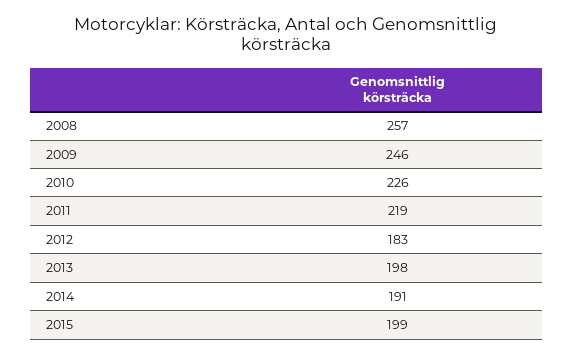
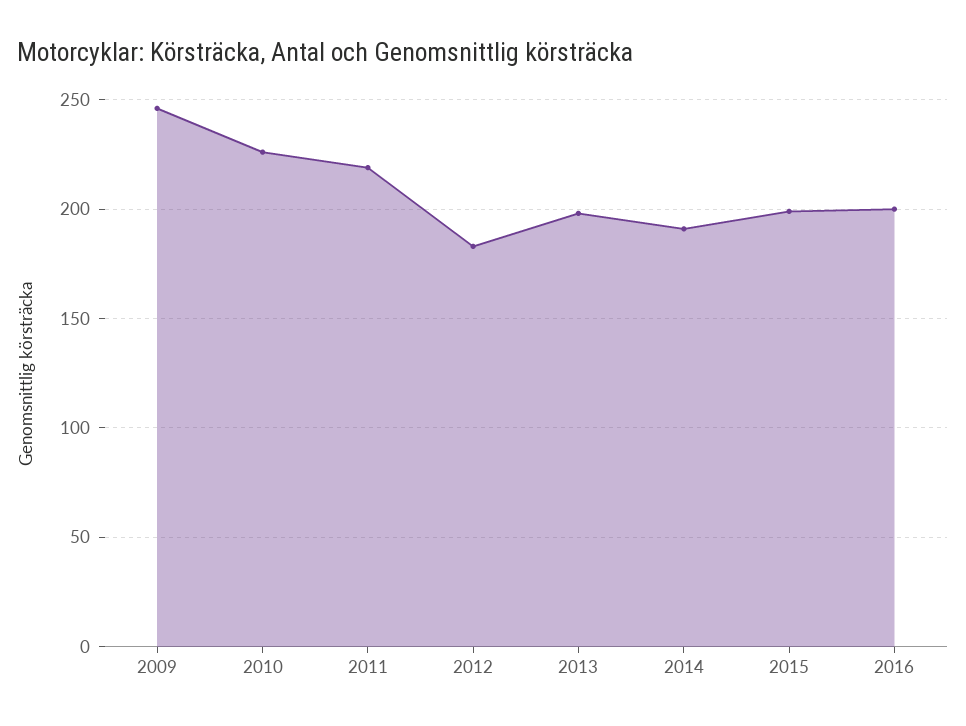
2008: 257 -> none
2016: none -> 200

